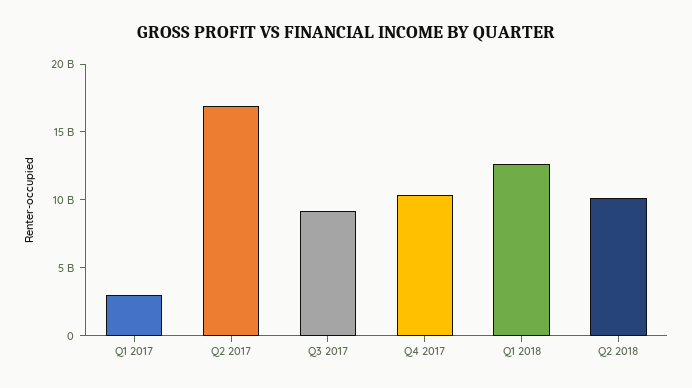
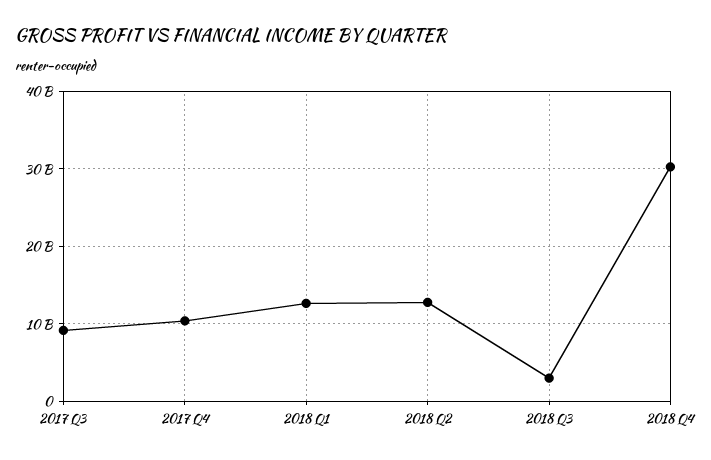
Q1 2017: 3000000000 -> none
Q2 2017: 17000000000 -> none
Q2 2018: 10000000000 -> 13000000000
2018 Q3: none -> 3000000000
2018 Q4: none -> 30000000000

